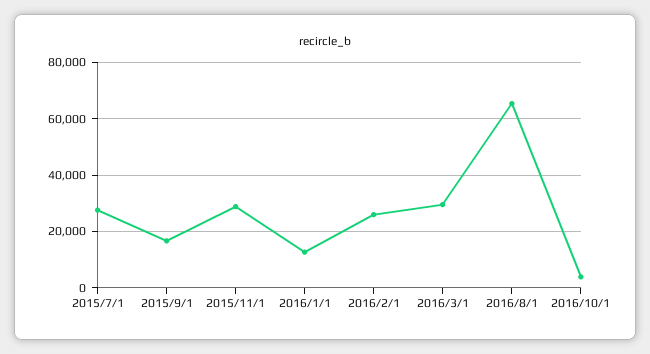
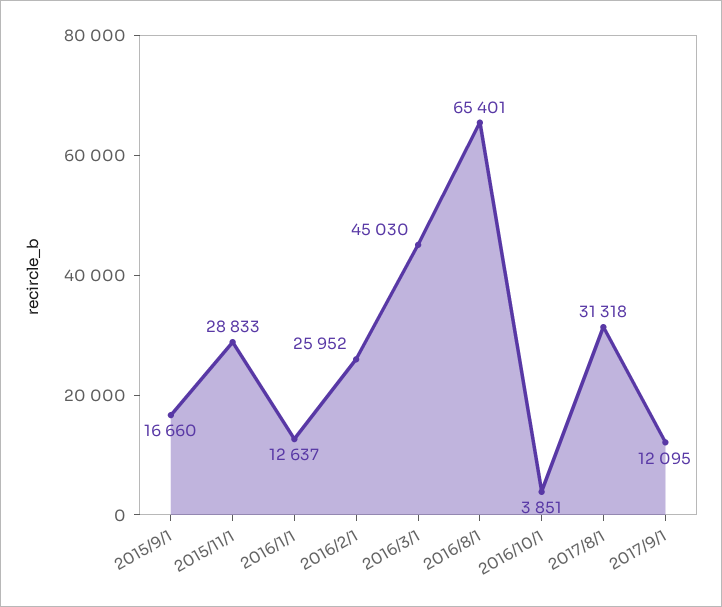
2015/7/1: 27500 -> none
2016/3/1: 30000 -> 45030
2017/8/1: none -> 31318
2017/9/1: none -> 12095

